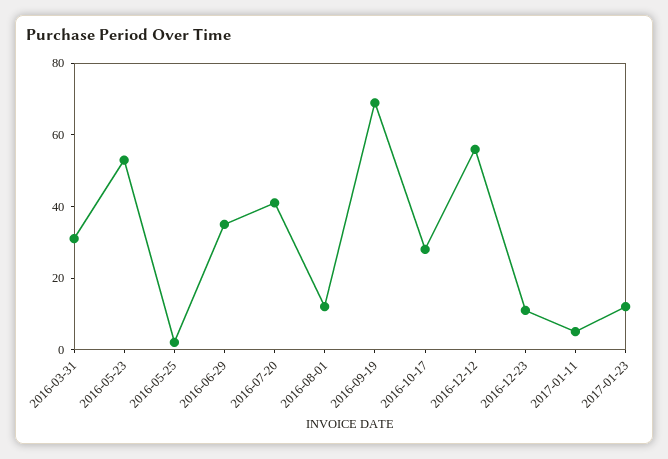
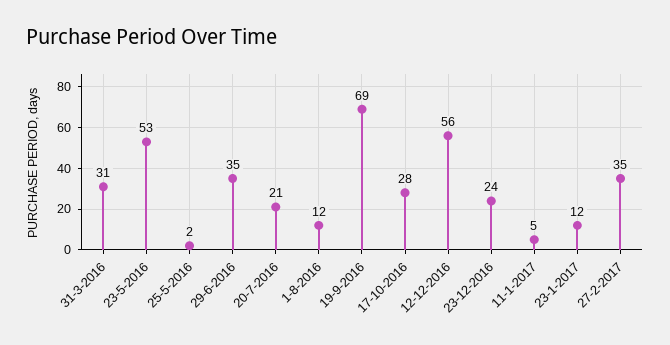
2016-07-20: 40 -> 21
2016-12-23: 10 -> 24
27-2-2017: none -> 35

